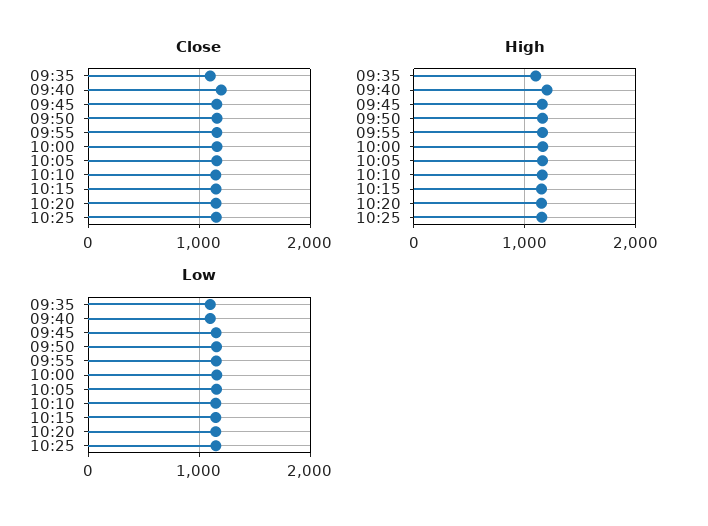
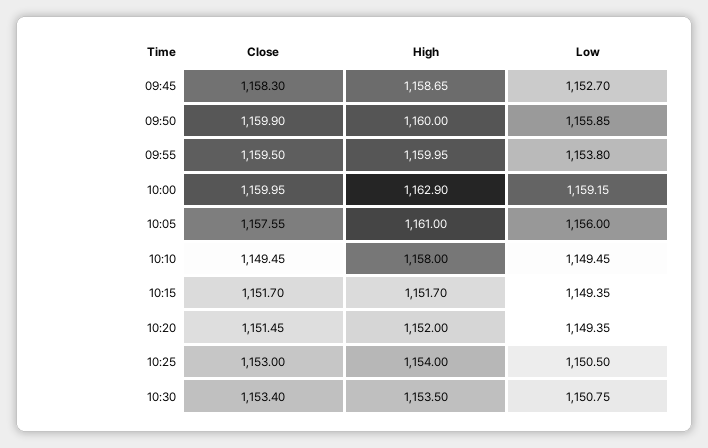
Close, 09:35: 1100 -> none
Close, 09:40: 1200 -> none
High, 09:35: 1100 -> none
High, 09:40: 1200 -> none
Low, 09:35: 1100 -> none
Low, 09:40: 1100 -> none
Close, 10:30: none -> 1153.4
High, 10:30: none -> 1153.5
Low, 10:30: none -> 1150.75

